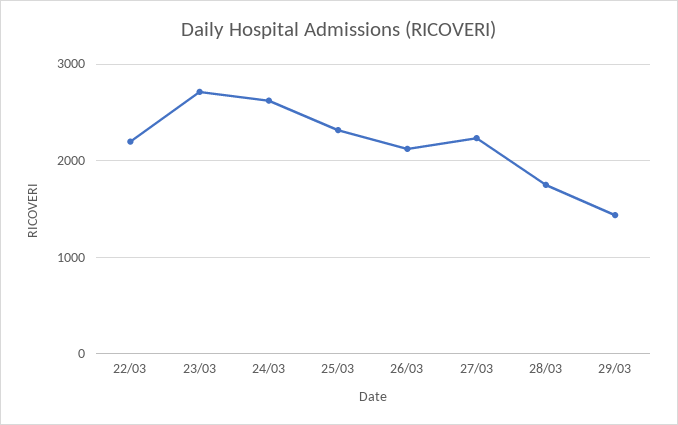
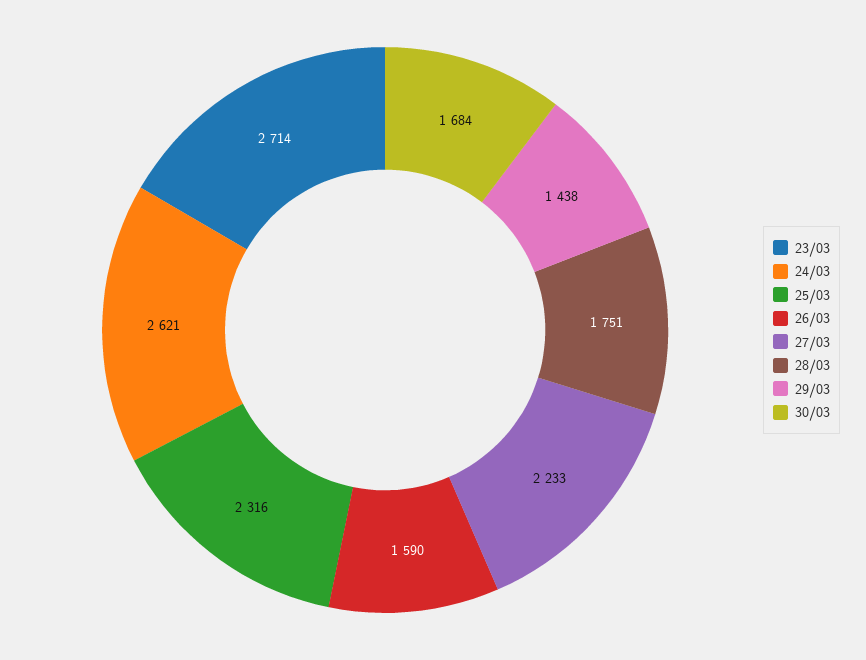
22/03: 2200 -> none
26/03: 2100 -> 1590
30/03: none -> 1684

